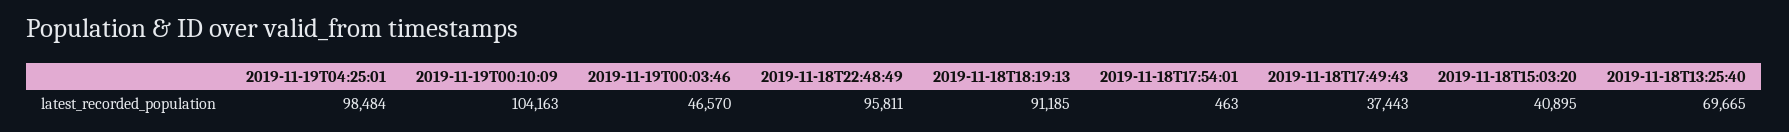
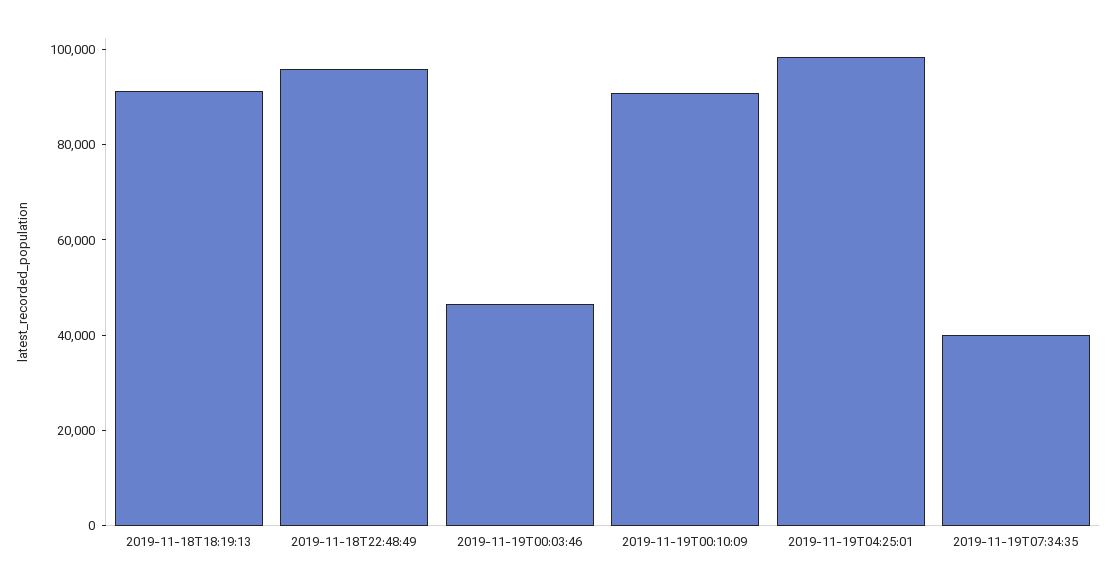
2019-11-19T00:10:09: 104163 -> 90000
2019-11-18T17:54:01: 463 -> none
2019-11-18T17:49:43: 37443 -> none
2019-11-18T15:03:20: 40895 -> none
2019-11-18T13:25:40: 69665 -> none
2019-11-19T07:34:35: none -> 40000

